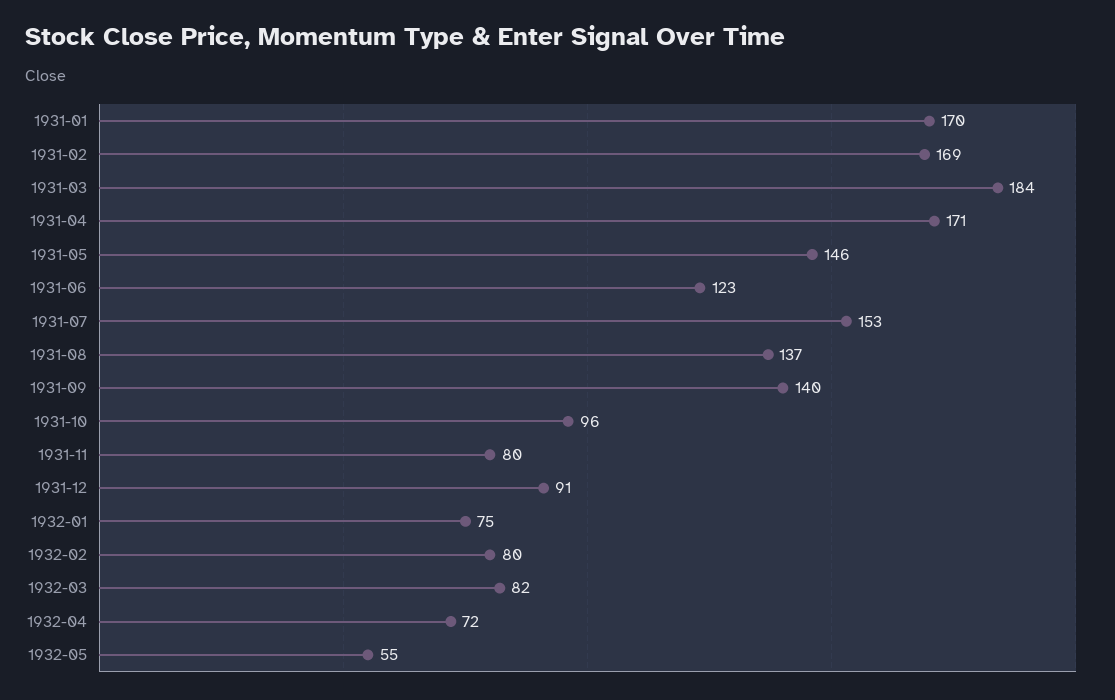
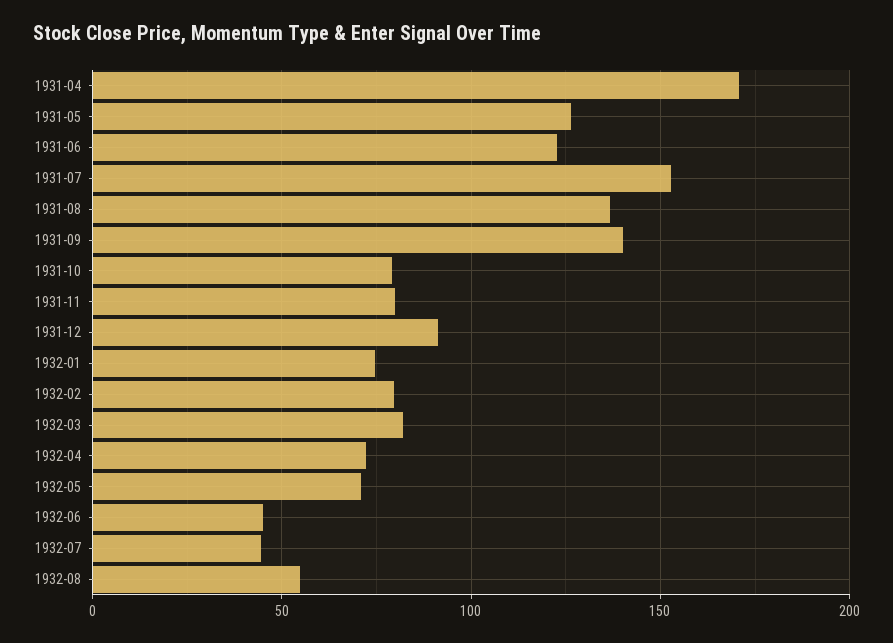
1931-01: 170 -> none
1931-02: 169 -> none
1931-03: 184 -> none
1931-05: 146 -> 125
1931-10: 96 -> 80
1932-05: 55 -> 70
1932-06: none -> 45
1932-07: none -> 45
1932-08: none -> 55

